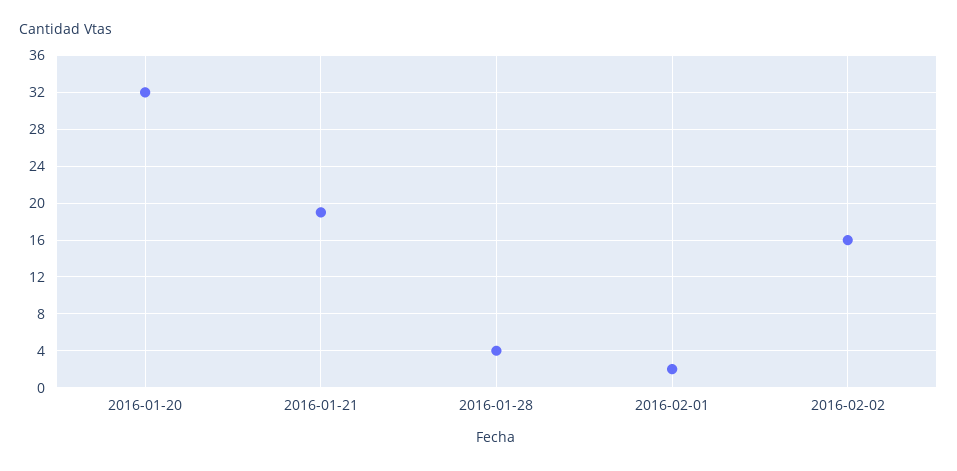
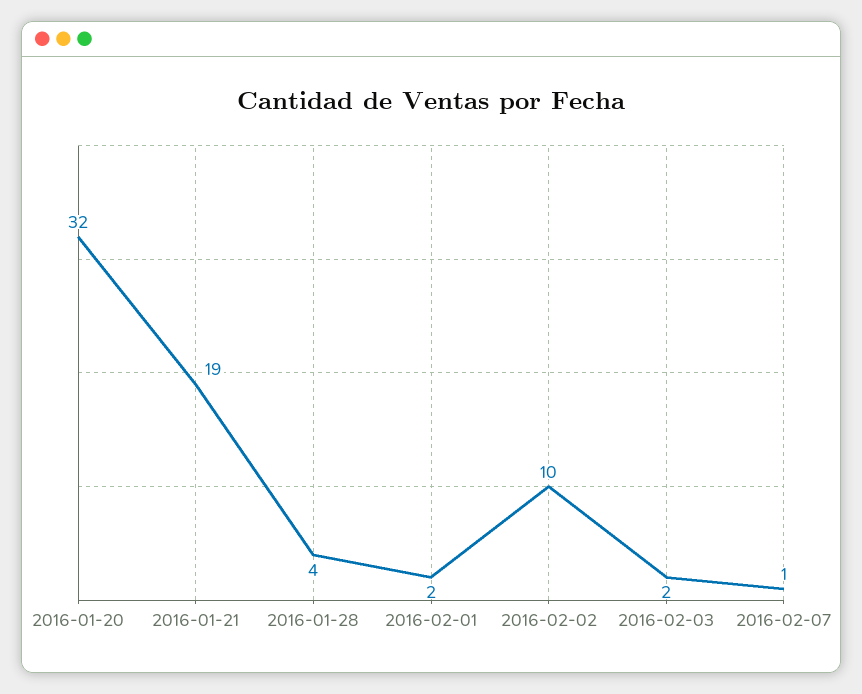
2016-02-02: 16 -> 10
2016-02-03: none -> 2
2016-02-07: none -> 1

